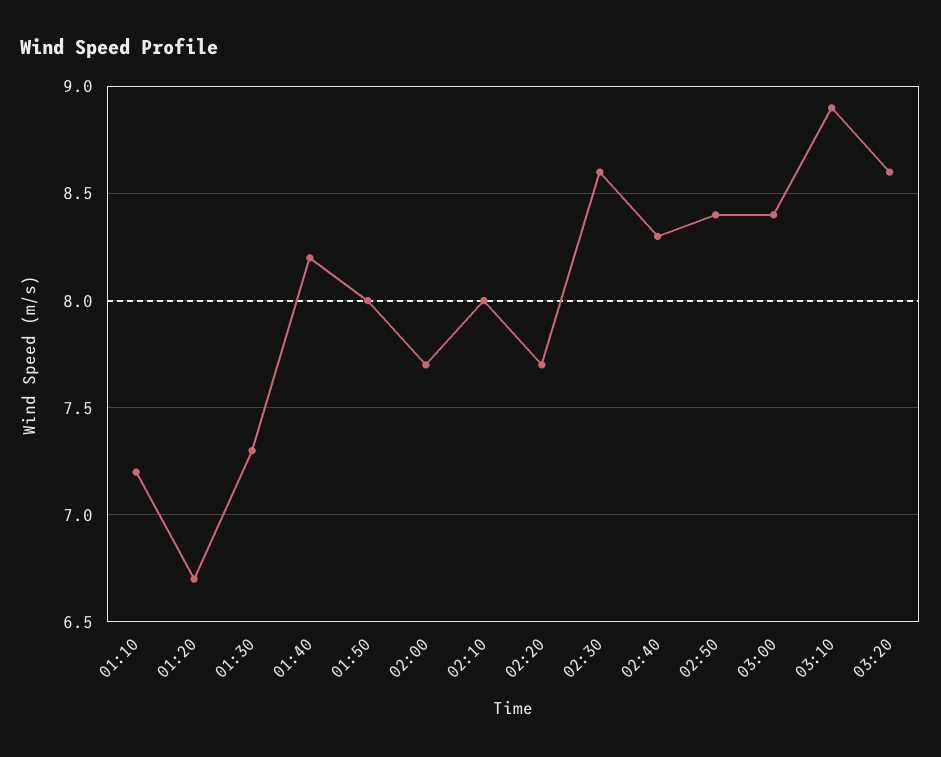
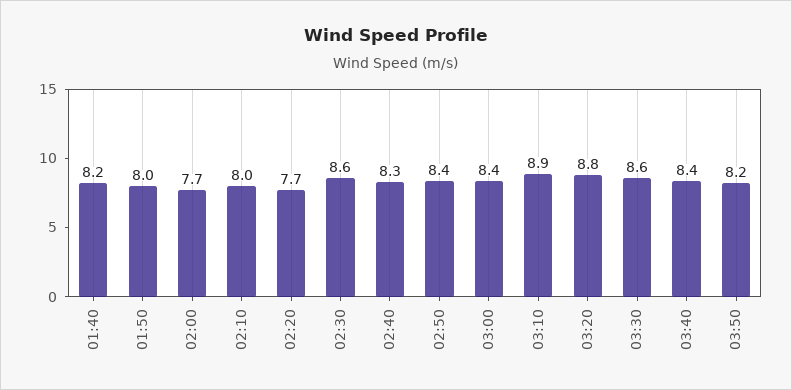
01:10: 7.2 -> none
01:20: 6.7 -> none
01:30: 7.3 -> none
03:20: 8.6 -> 8.8
03:30: none -> 8.6
03:40: none -> 8.4
03:50: none -> 8.2

